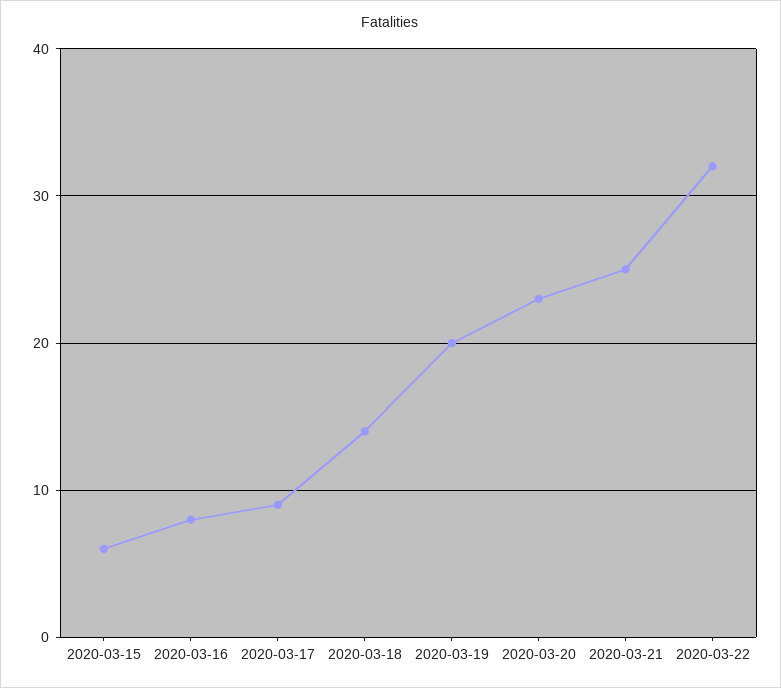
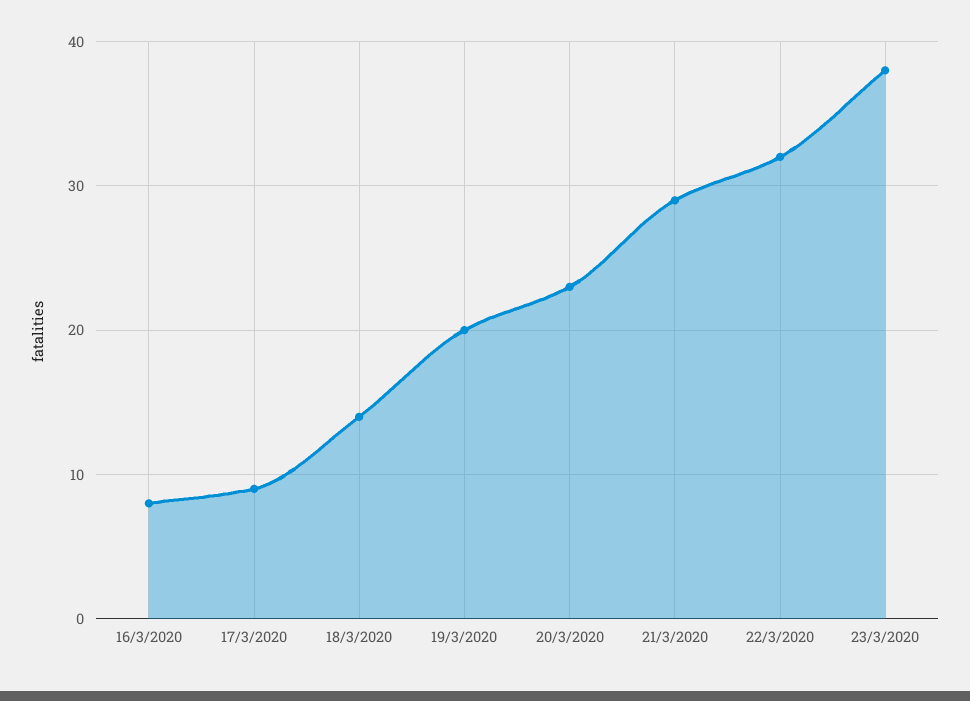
2020-03-15: 6 -> none
2020-03-21: 25 -> 29
23/3/2020: none -> 38

